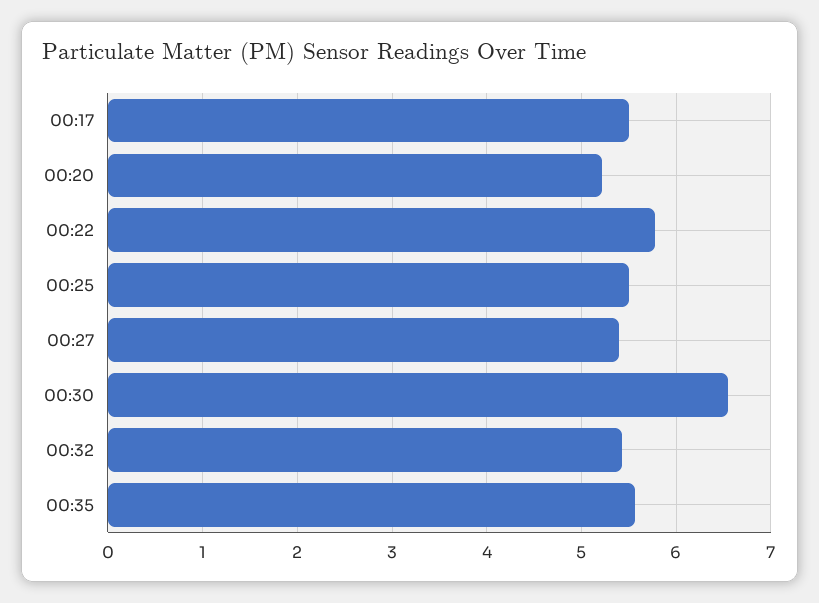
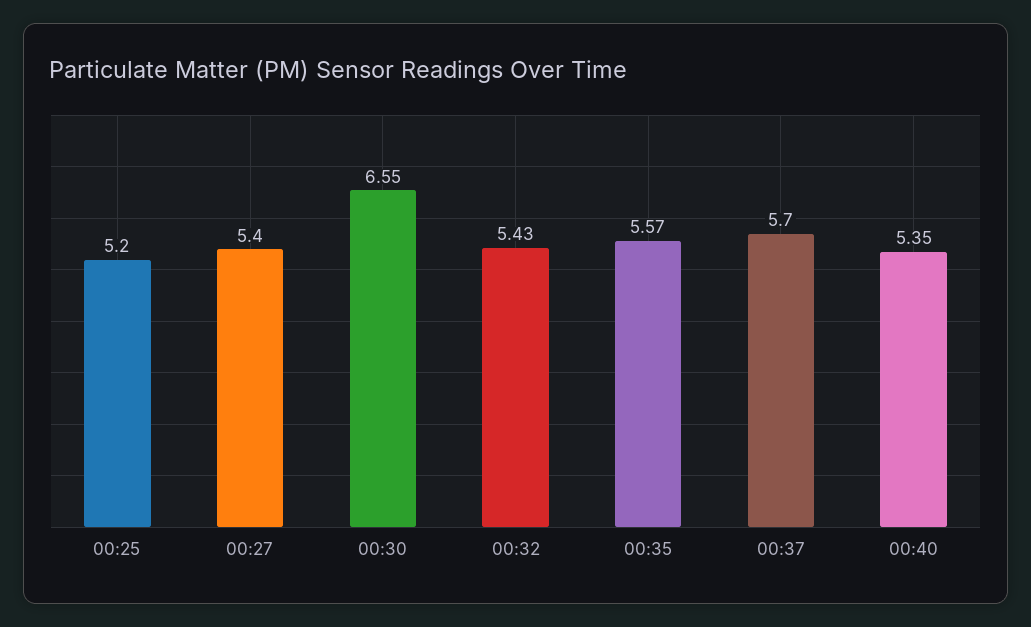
00:17: 5.5 -> none
00:20: 5.2 -> none
00:22: 5.8 -> none
00:25: 5.5 -> 5.2
00:37: none -> 5.7
00:40: none -> 5.35

